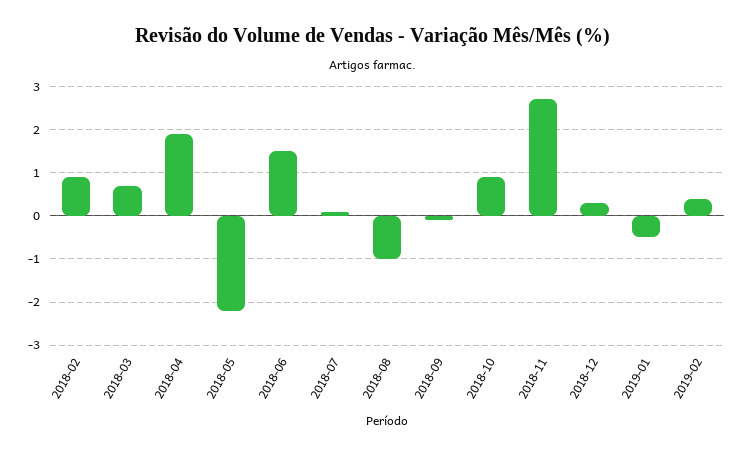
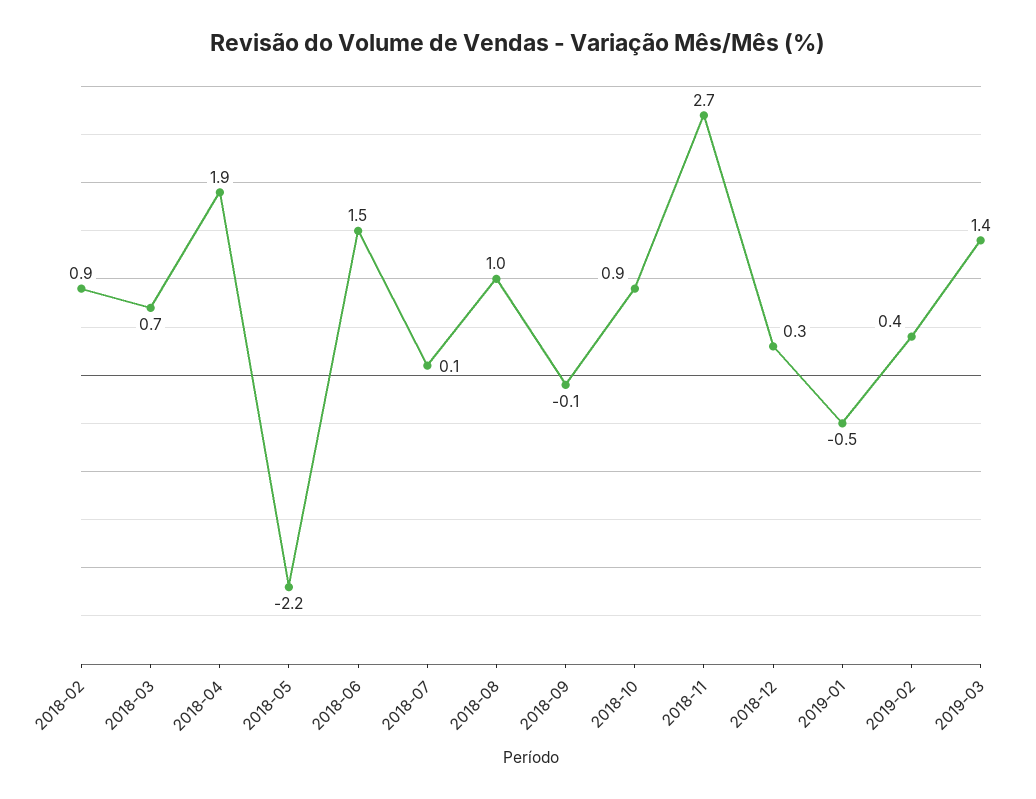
2018-08: -1 -> 1
2019-03: none -> 1.4

